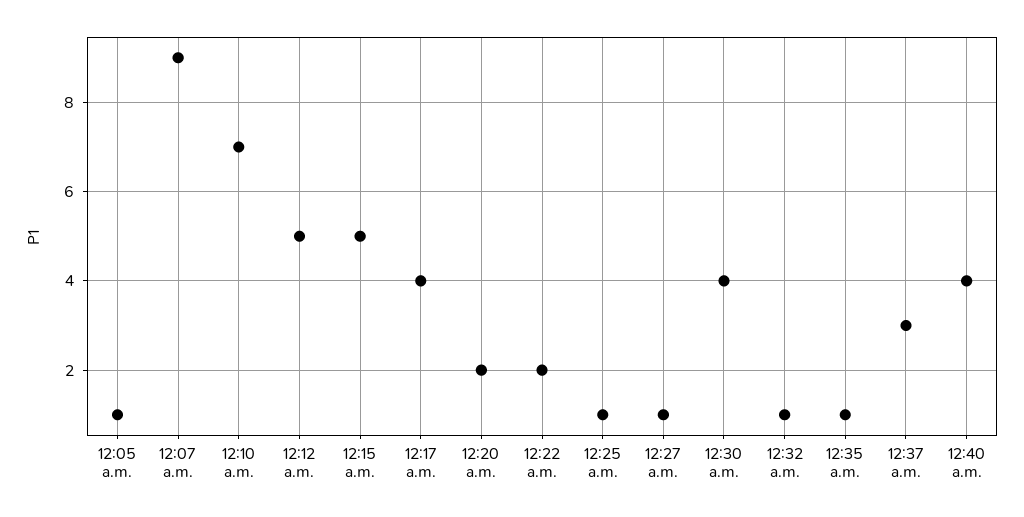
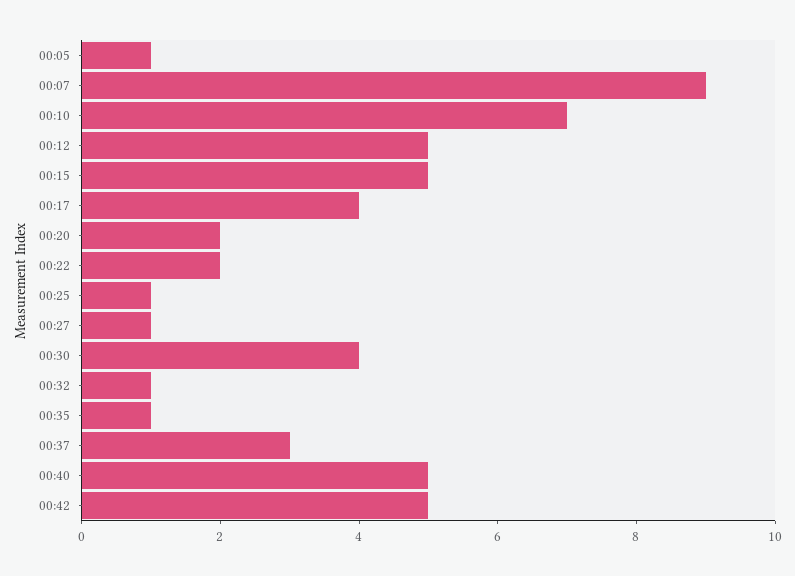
12:40 a.m.: 4 -> 5
00:42: none -> 5

